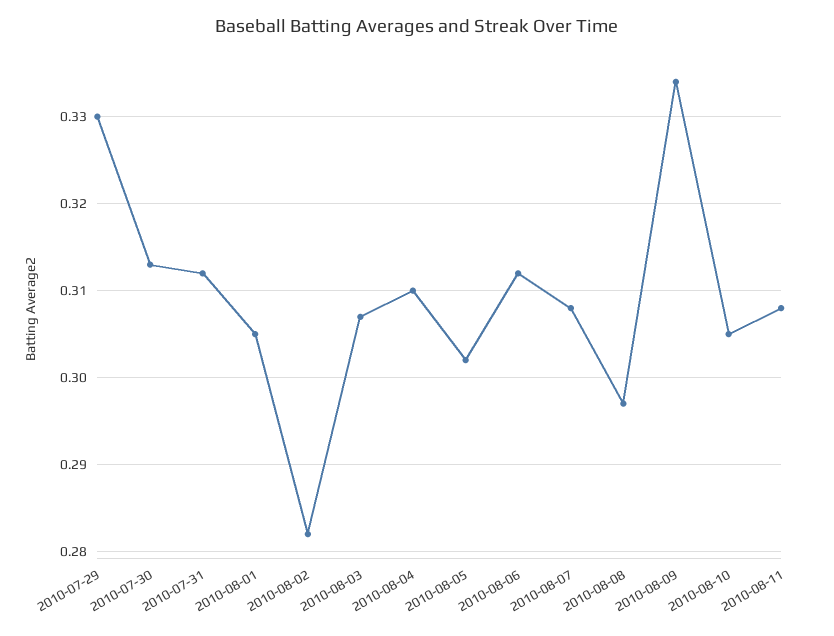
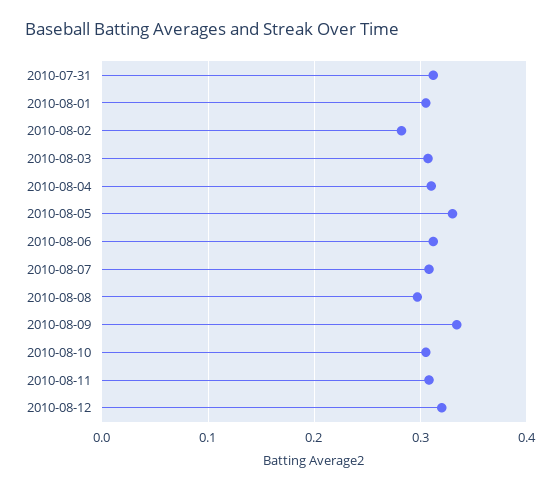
2010-07-29: 0.33 -> none
2010-07-30: 0.313 -> none
2010-08-05: 0.302 -> 0.33
2010-08-12: none -> 0.32

